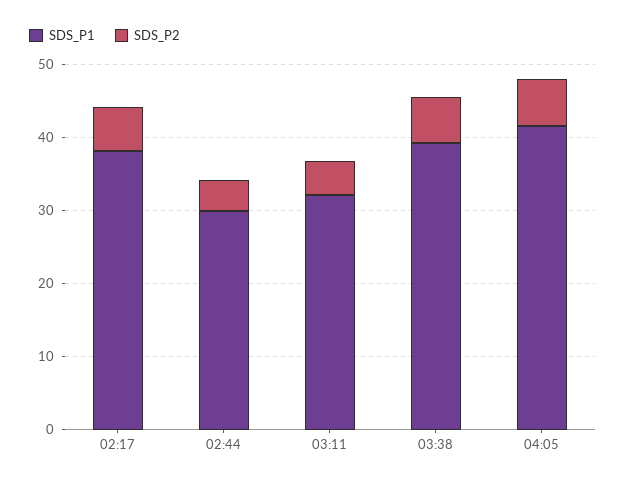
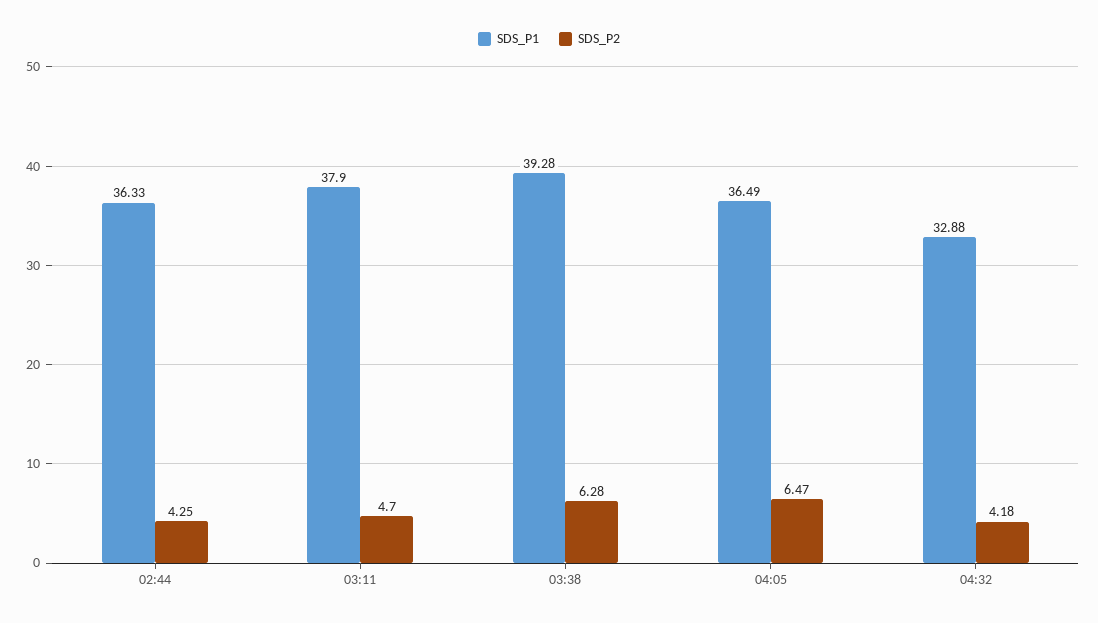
SDS_P1, 02:17: 38 -> none
SDS_P2, 02:17: 6 -> none
SDS_P1, 02:44: 30 -> 36.33
SDS_P1, 03:11: 32 -> 37.9
SDS_P1, 04:05: 42 -> 36.49
SDS_P1, 04:32: none -> 32.88
SDS_P2, 04:32: none -> 4.18

